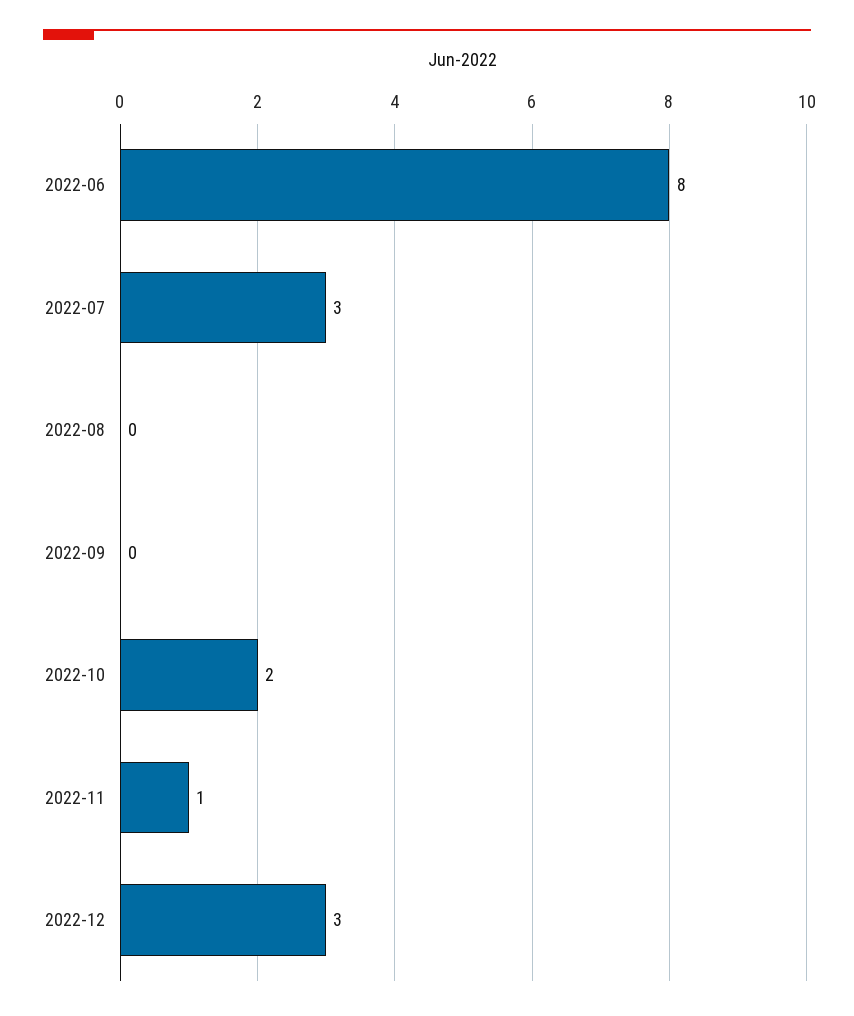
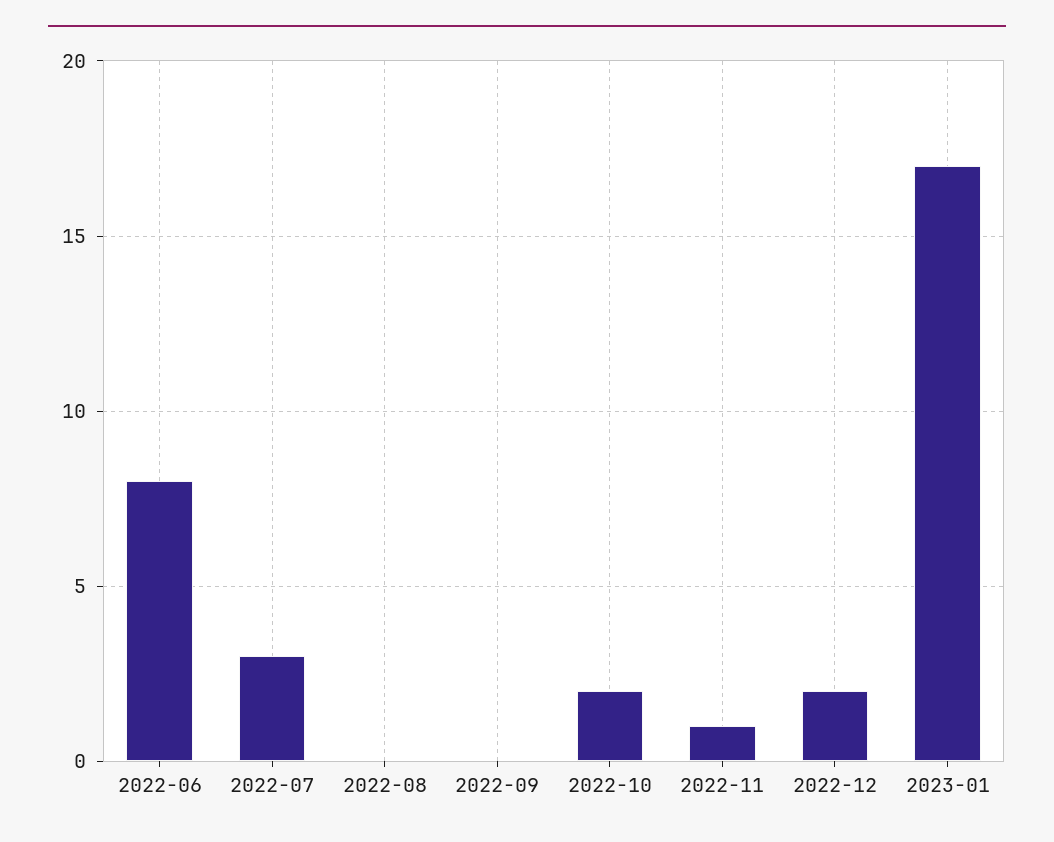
2022-12: 3 -> 2
2023-01: none -> 17

